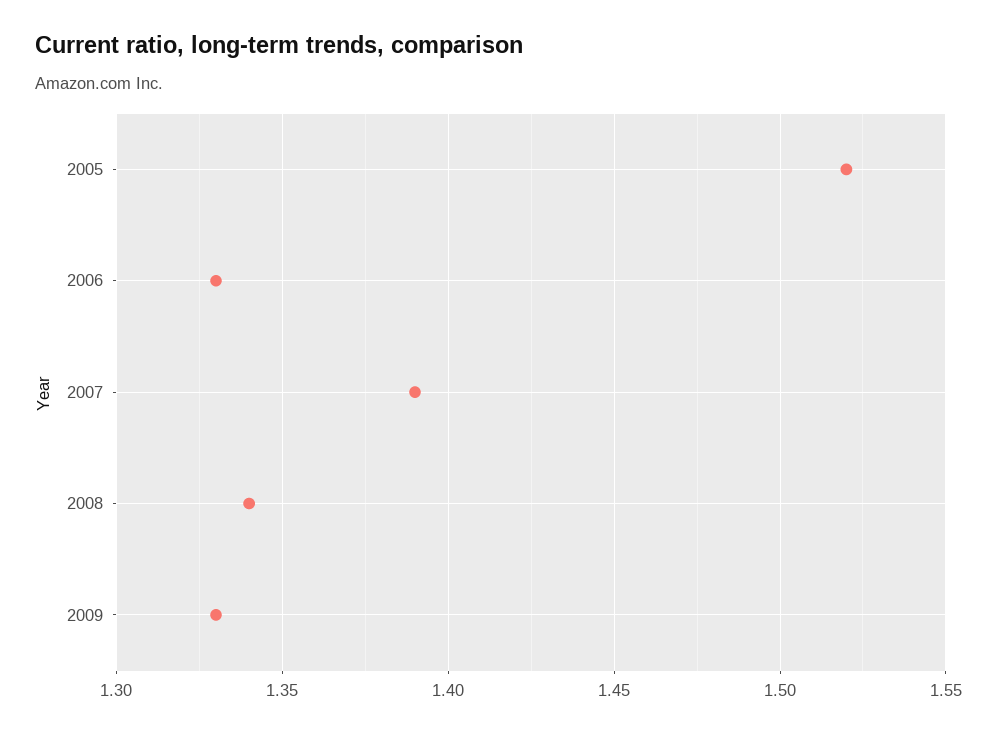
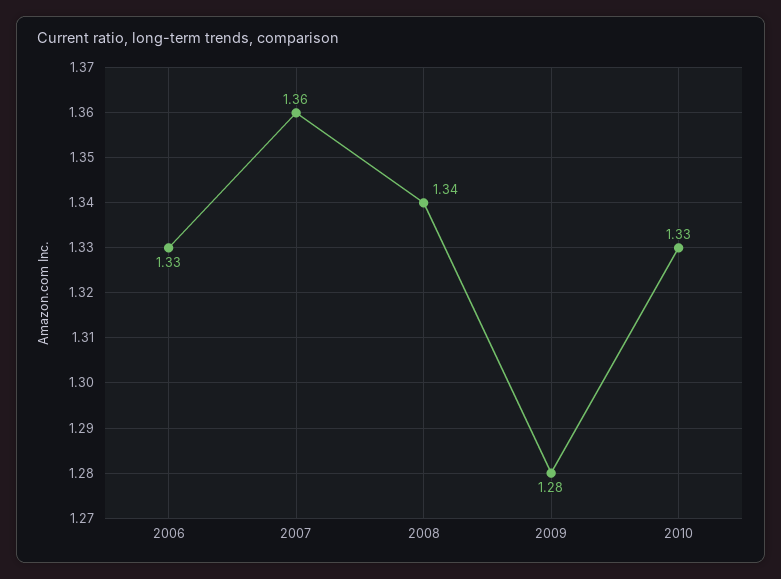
2005: 1.52 -> none
2007: 1.39 -> 1.36
2009: 1.33 -> 1.28
2010: none -> 1.33

